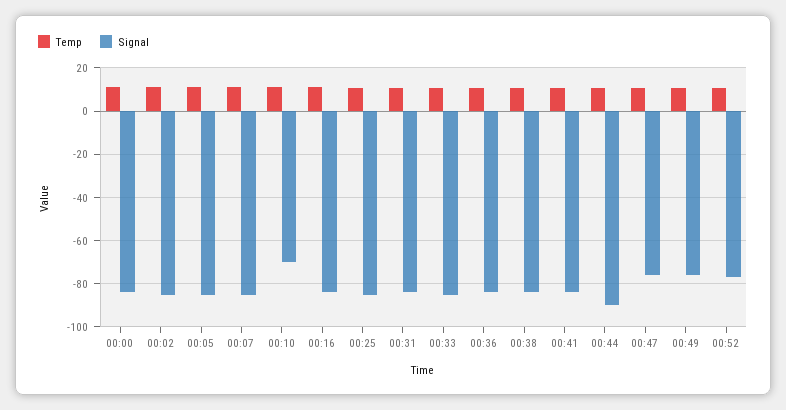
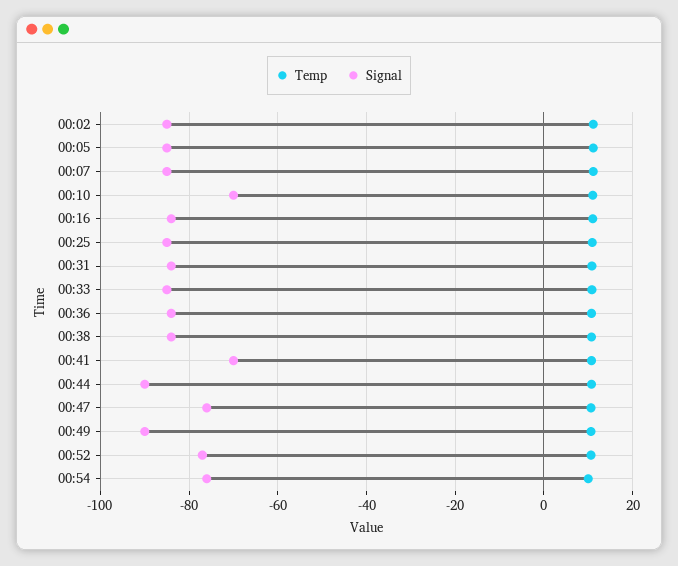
Temp, 00:00: 10 -> none
Signal, 00:00: -85 -> none
Signal, 00:41: -85 -> -70
Signal, 00:49: -75 -> -90
Temp, 00:54: none -> 10
Signal, 00:54: none -> -76

